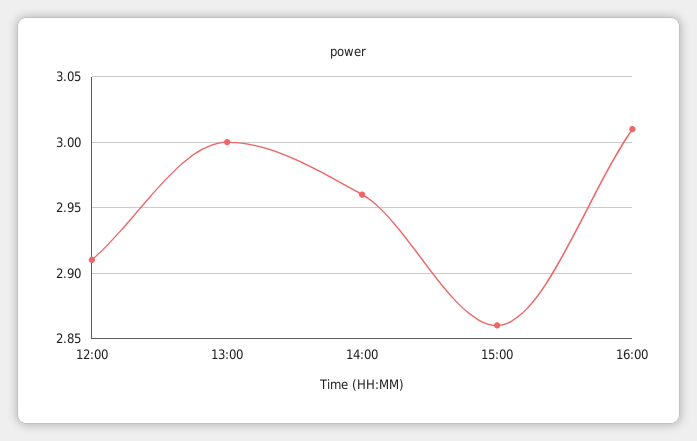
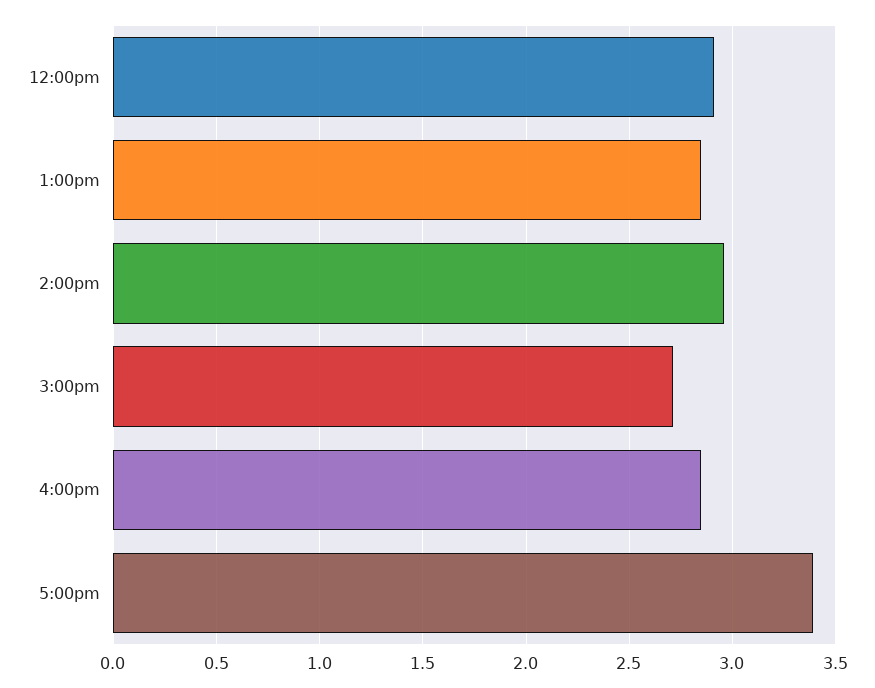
13:00: 3 -> 2.85
15:00: 2.86 -> 2.7
16:00: 3.01 -> 2.85
5:00pm: none -> 3.4

